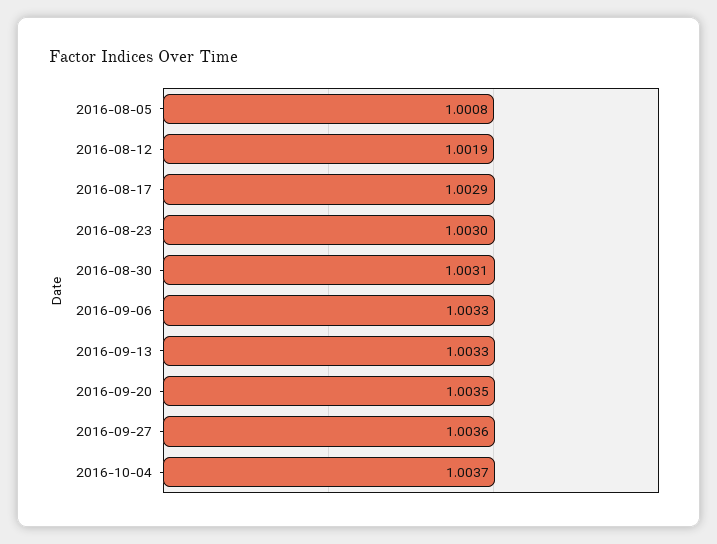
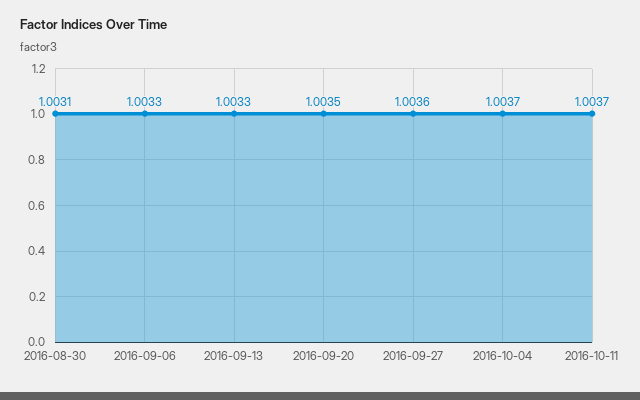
2016-08-05: 1.0008 -> none
2016-08-12: 1.0019 -> none
2016-08-17: 1.0029 -> none
2016-08-23: 1.003 -> none
2016-10-11: none -> 1.0037

